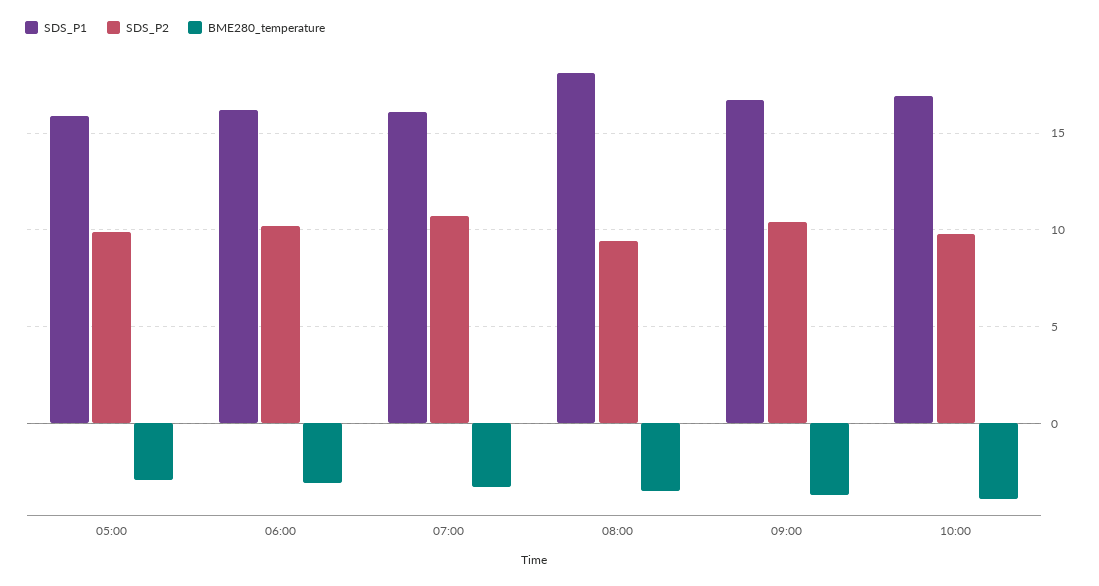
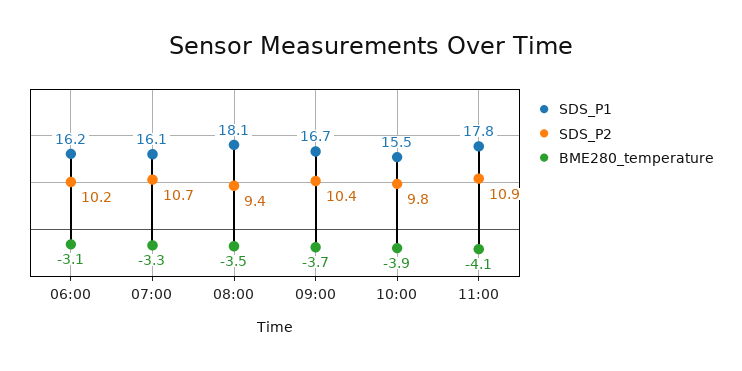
SDS_P1, 05:00: 16 -> none
SDS_P2, 05:00: 10 -> none
BME280_temperature, 05:00: -3 -> none
SDS_P1, 10:00: 17 -> 15.5
SDS_P1, 11:00: none -> 17.8
SDS_P2, 11:00: none -> 10.9
BME280_temperature, 11:00: none -> -4.1

